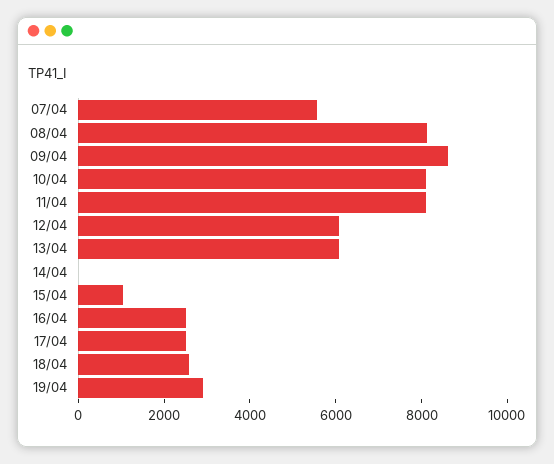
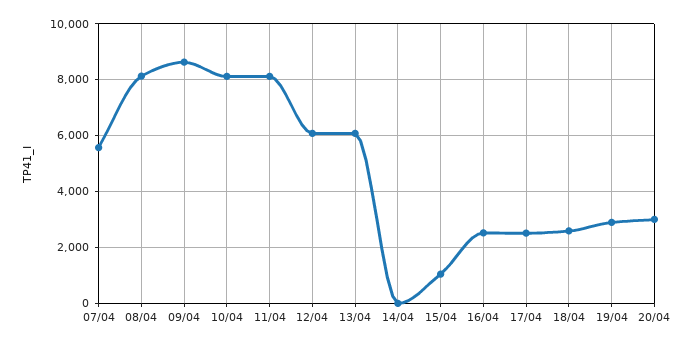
20/04: none -> 3000

